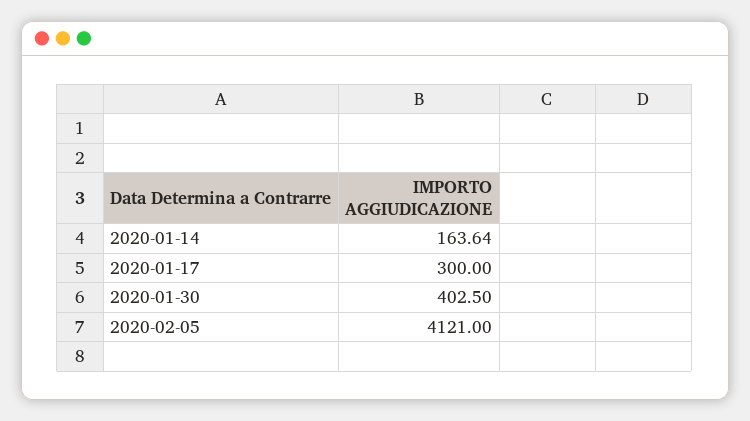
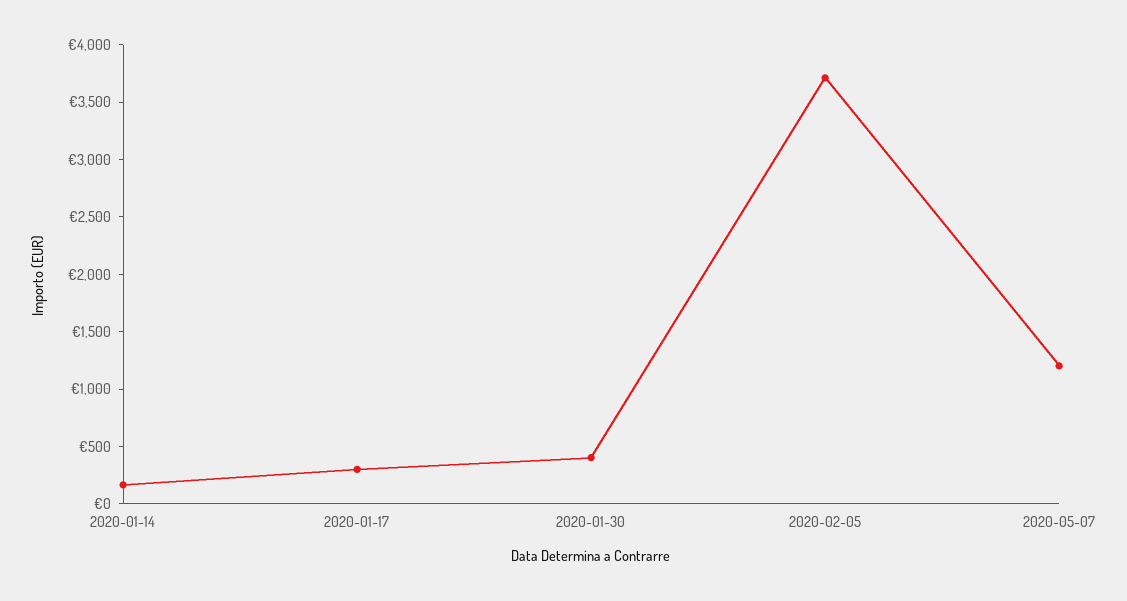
2020-02-05: 4121 -> 3700
2020-05-07: none -> 1200

